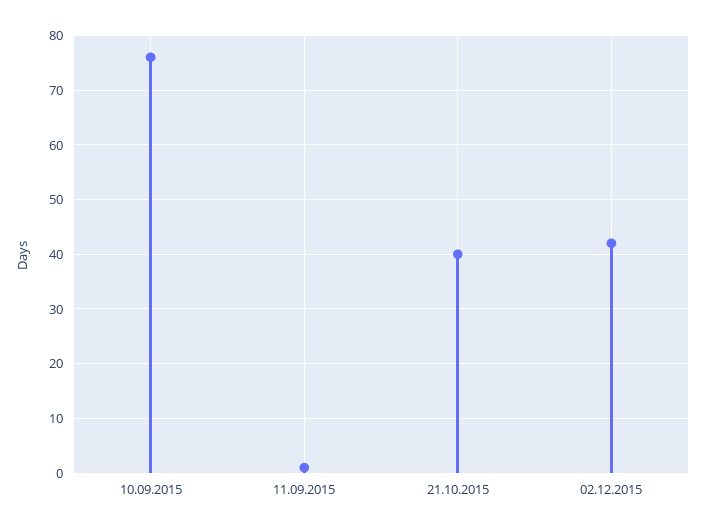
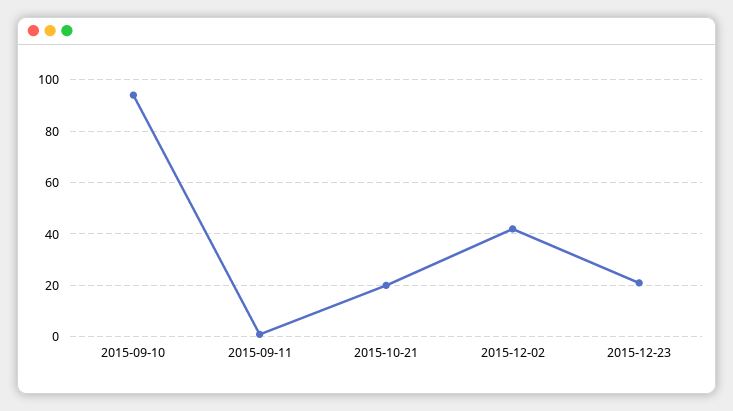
10.09.2015: 75 -> 95
21.10.2015: 40 -> 20
2015-12-23: none -> 20

